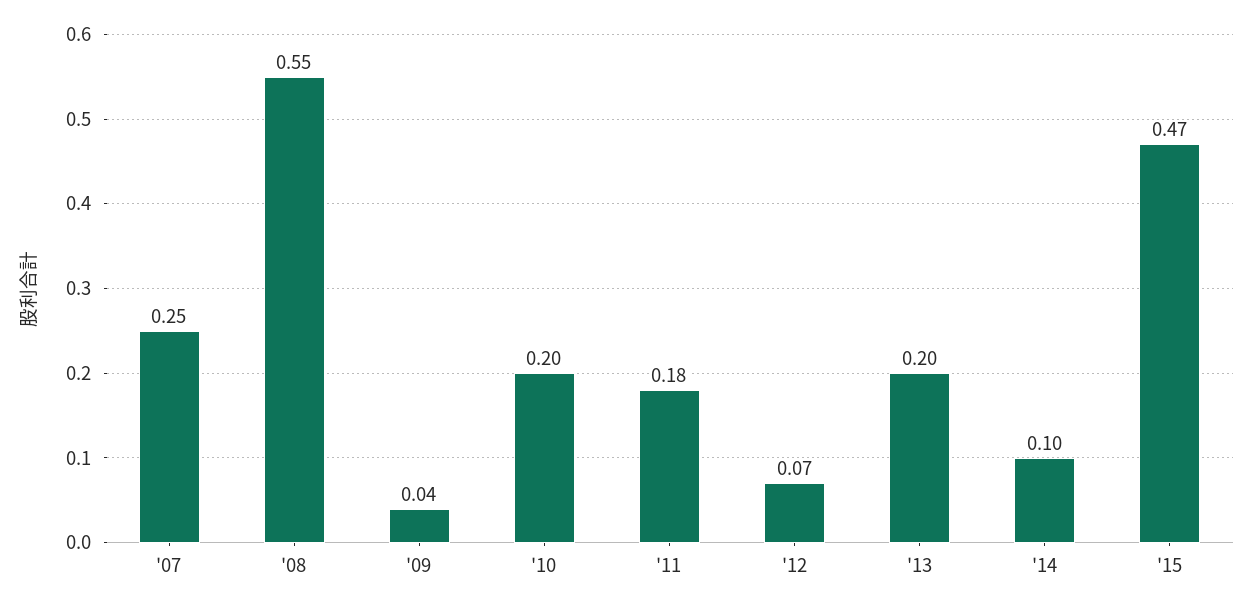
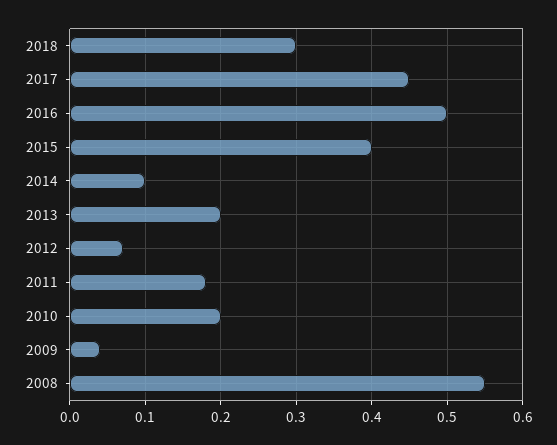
'07: 0.25 -> none
'15: 0.47 -> 0.4
2018: none -> 0.3
2017: none -> 0.45
2016: none -> 0.5

